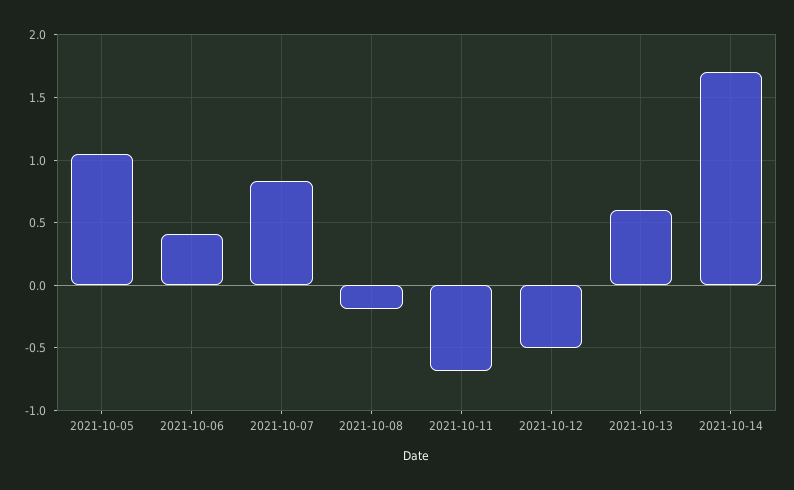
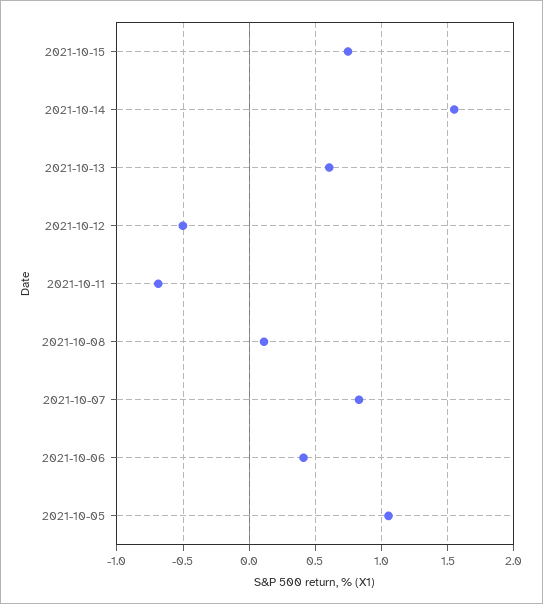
2021-10-08: -0.2 -> 0.1
2021-10-14: 1.7 -> 1.55
2021-10-15: none -> 0.75

